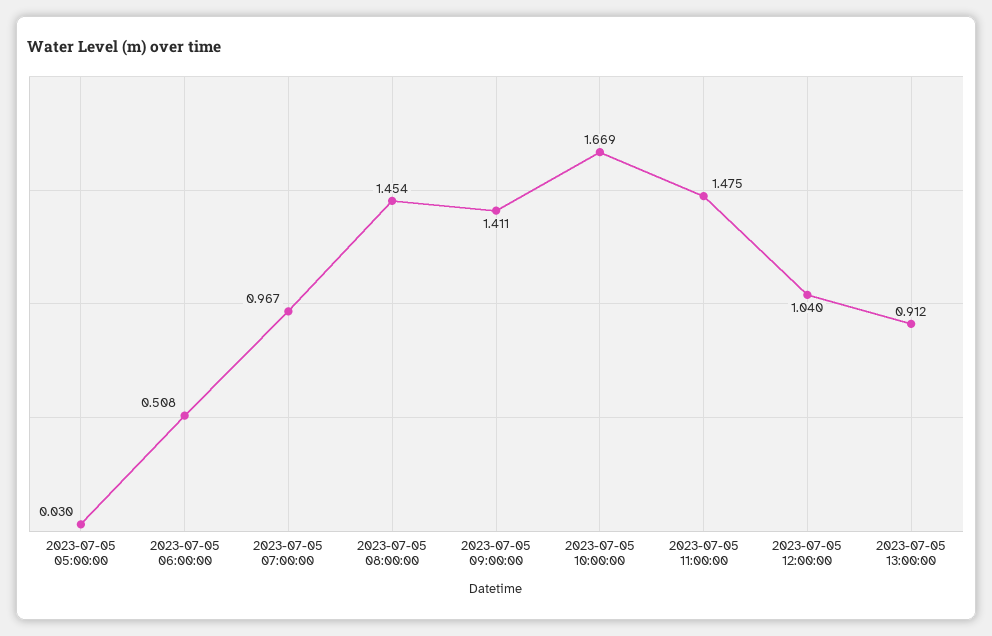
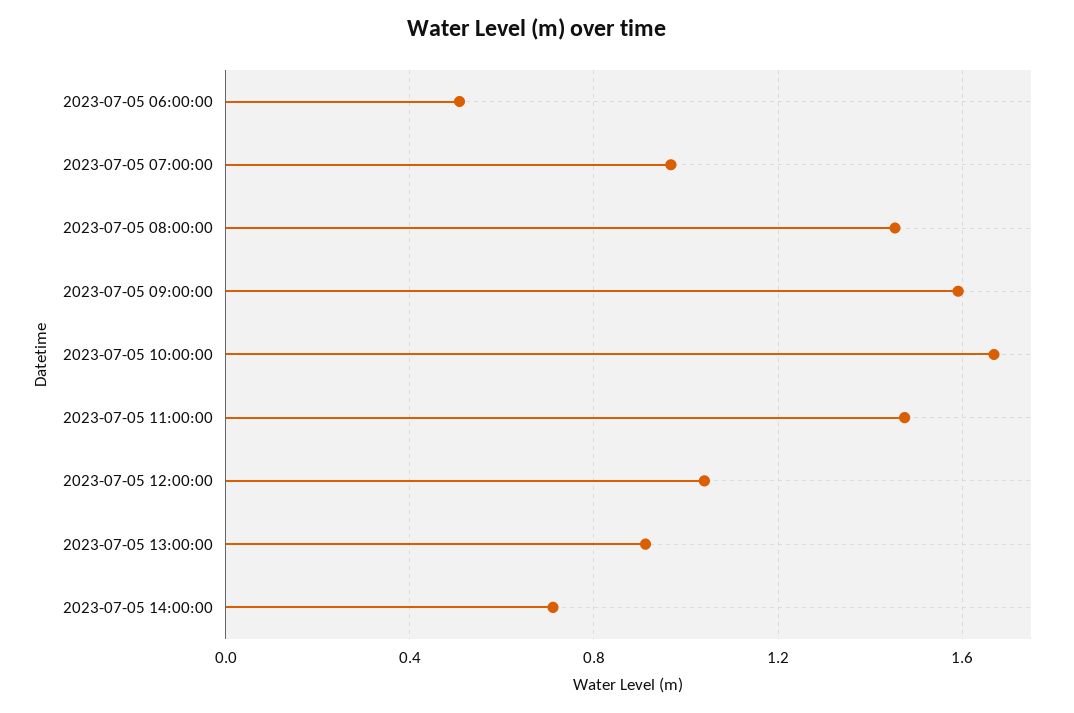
2023-07-05 05:00:00: 0.03 -> none
2023-07-05 09:00:00: 1.411 -> 1.6
2023-07-05 14:00:00: none -> 0.7

